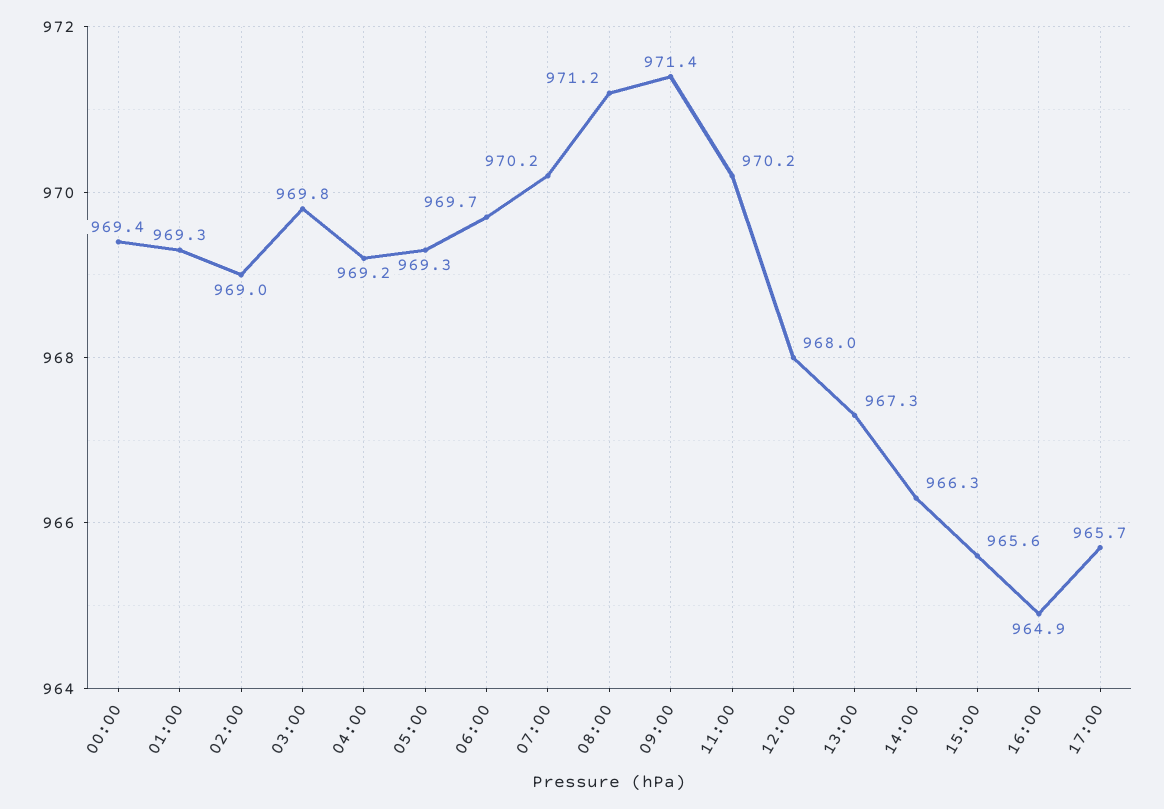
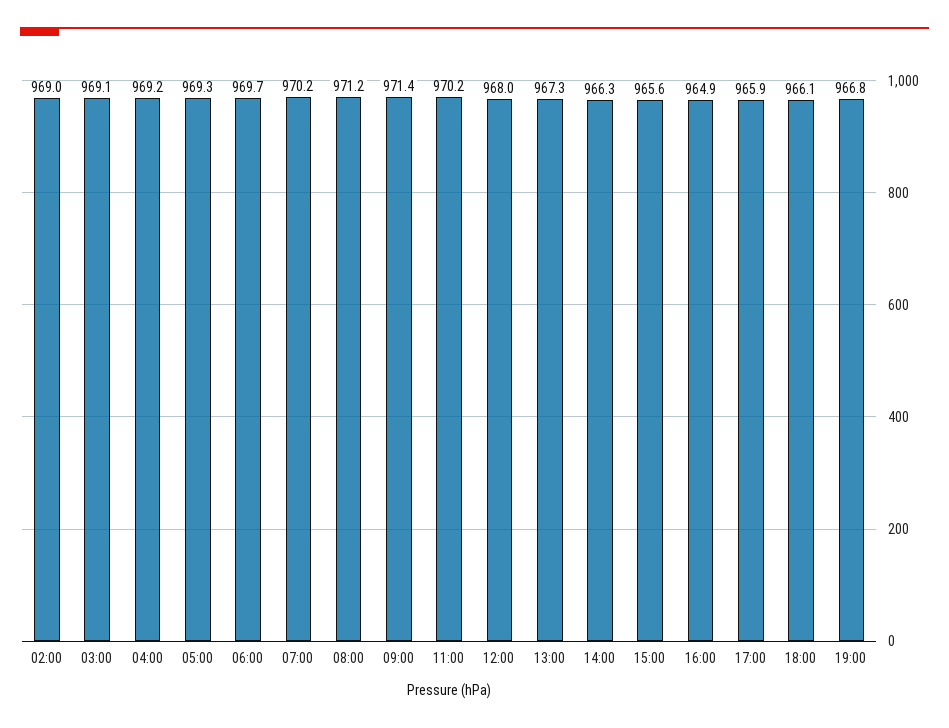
00:00: 969.4 -> none
01:00: 969.3 -> none
03:00: 969.8 -> 969.1
17:00: 965.7 -> 965.9
18:00: none -> 966.1
19:00: none -> 966.8

